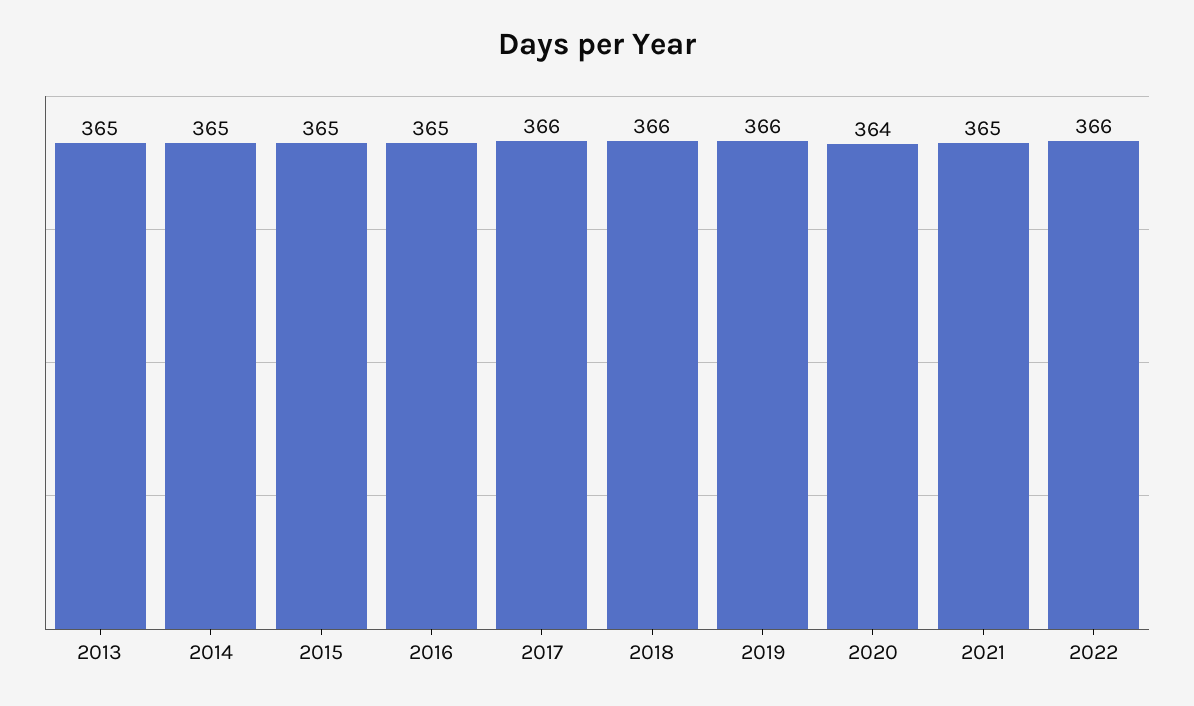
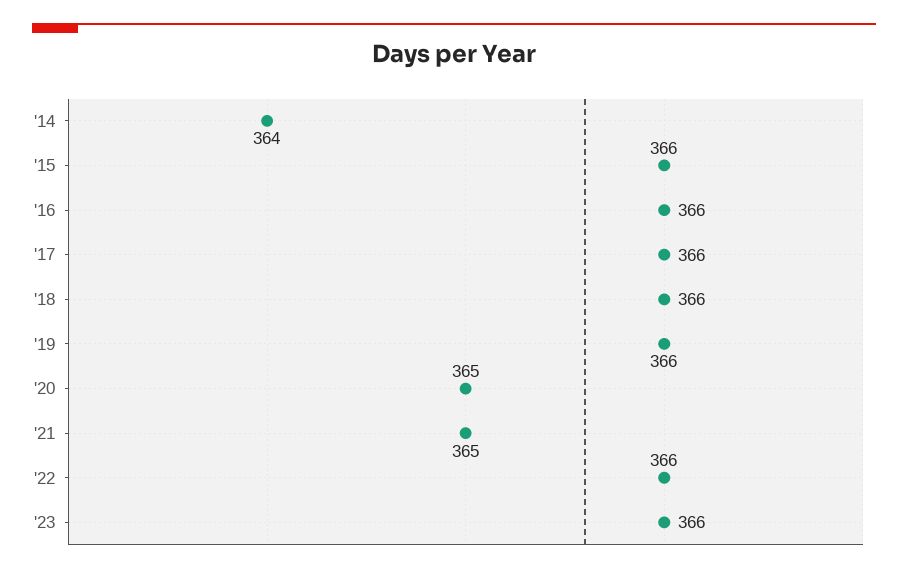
2013: 365 -> none
2014: 365 -> 364
2015: 365 -> 366
2016: 365 -> 366
2020: 364 -> 365
'23: none -> 366

